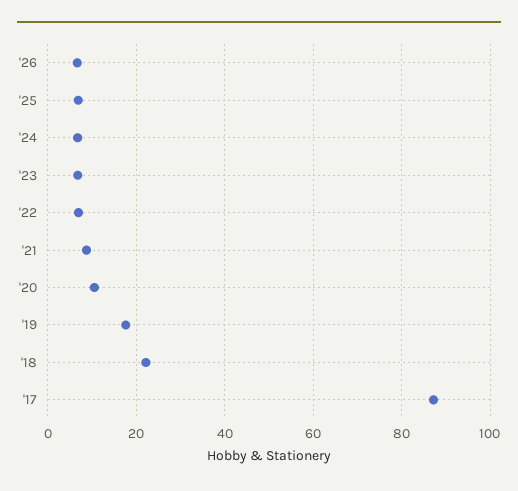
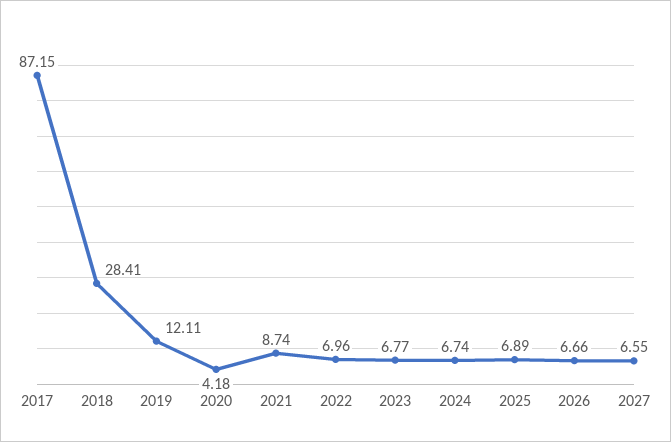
'20: 10 -> 4.18
'19: 18 -> 12.11
'18: 22 -> 28.41
2027: none -> 6.55

